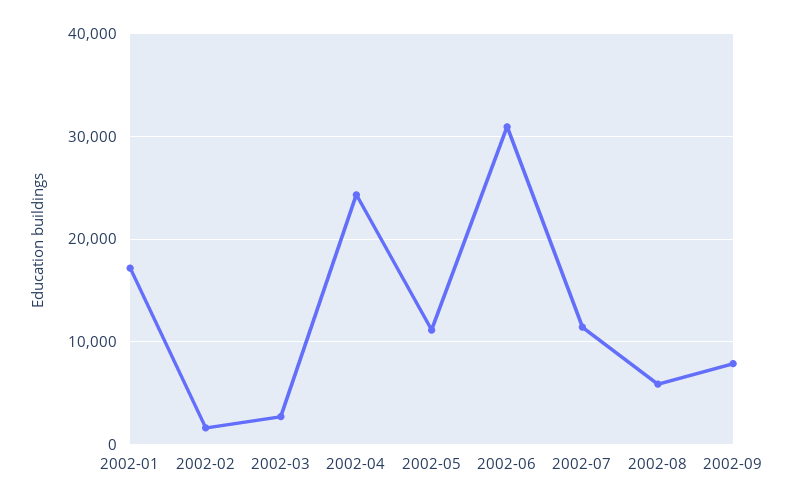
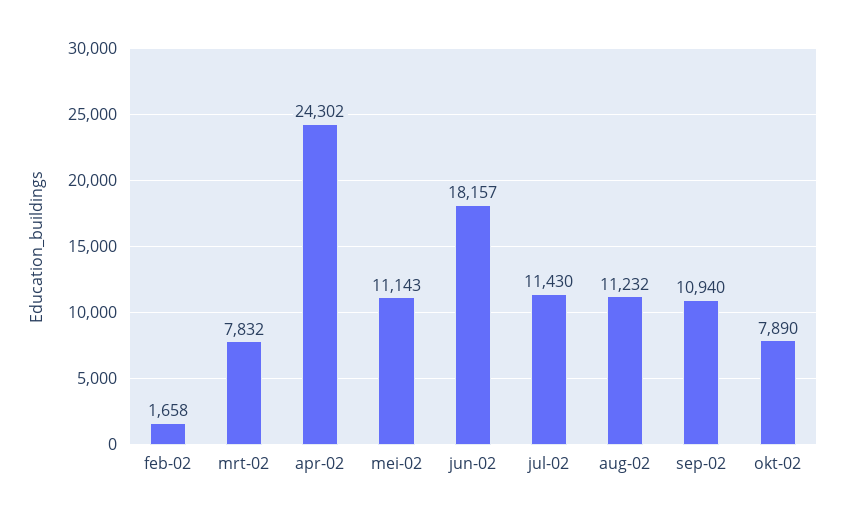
2002-01: 17000 -> none
2002-03: 3000 -> 7832
2002-06: 31000 -> 18157
2002-08: 6000 -> 11232
2002-09: 8000 -> 10940
okt-02: none -> 7890

